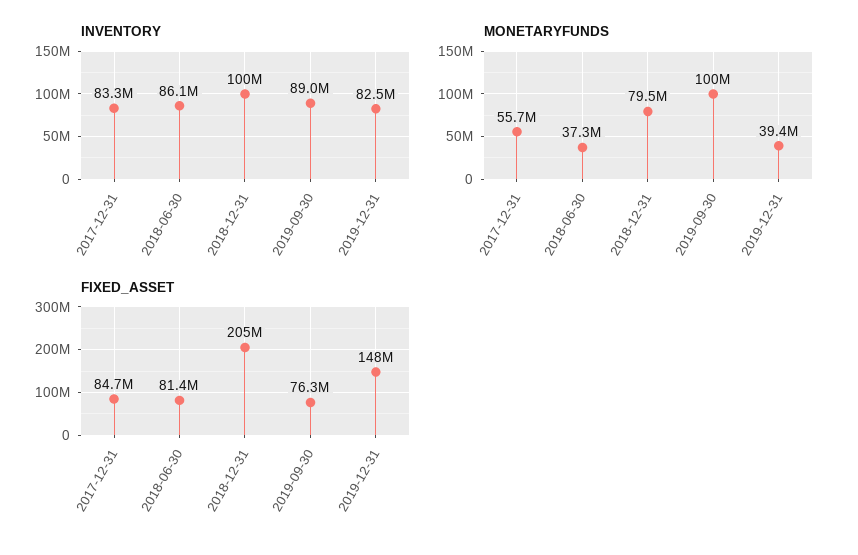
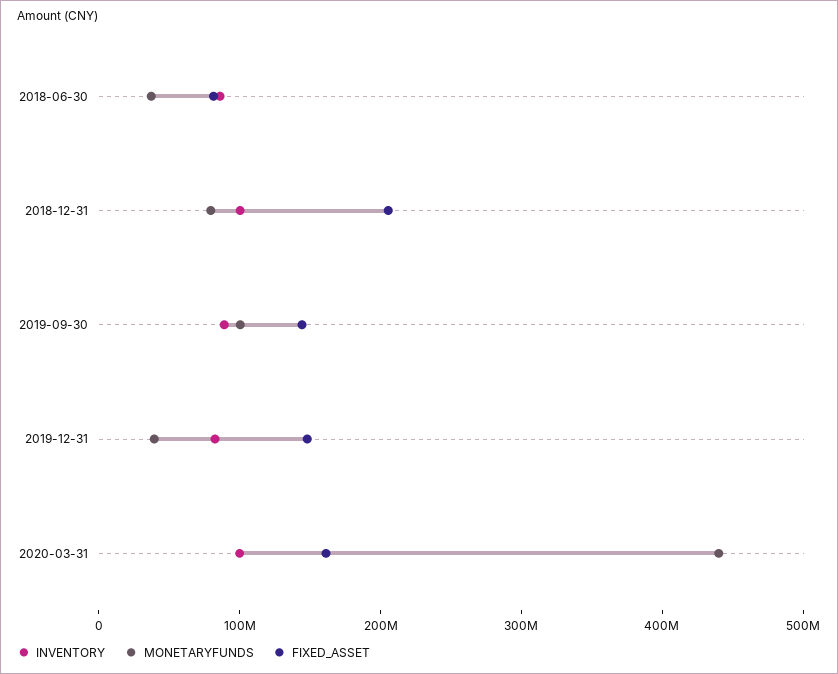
INVENTORY, 2017-12-31: 83300000 -> none
MONETARYFUNDS, 2017-12-31: 55700000 -> none
FIXED_ASSET, 2017-12-31: 84700000 -> none
FIXED_ASSET, 2019-09-30: 76300000 -> 140000000
INVENTORY, 2020-03-31: none -> 100000000
MONETARYFUNDS, 2020-03-31: none -> 440000000
FIXED_ASSET, 2020-03-31: none -> 160000000

